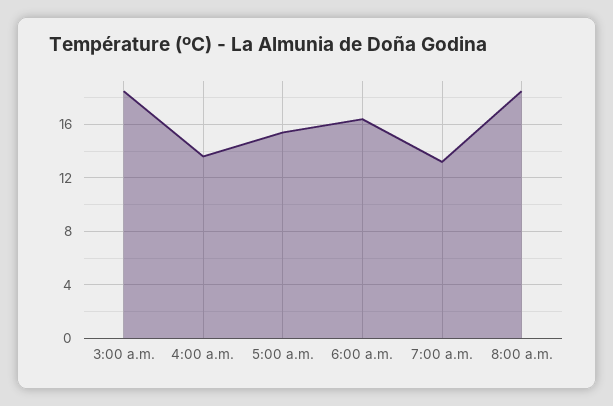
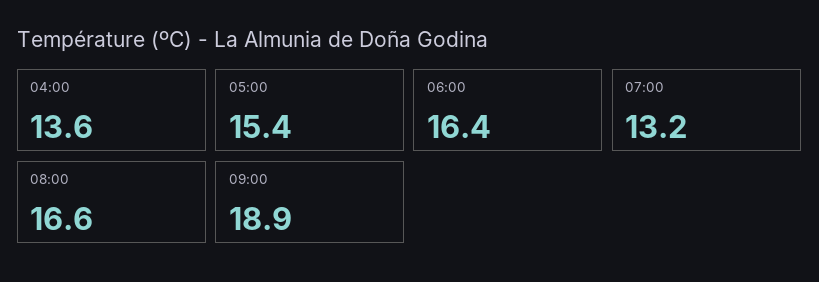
3:00 a.m.: 18.5 -> none
8:00 a.m.: 18.5 -> 16.6
09:00: none -> 18.9

